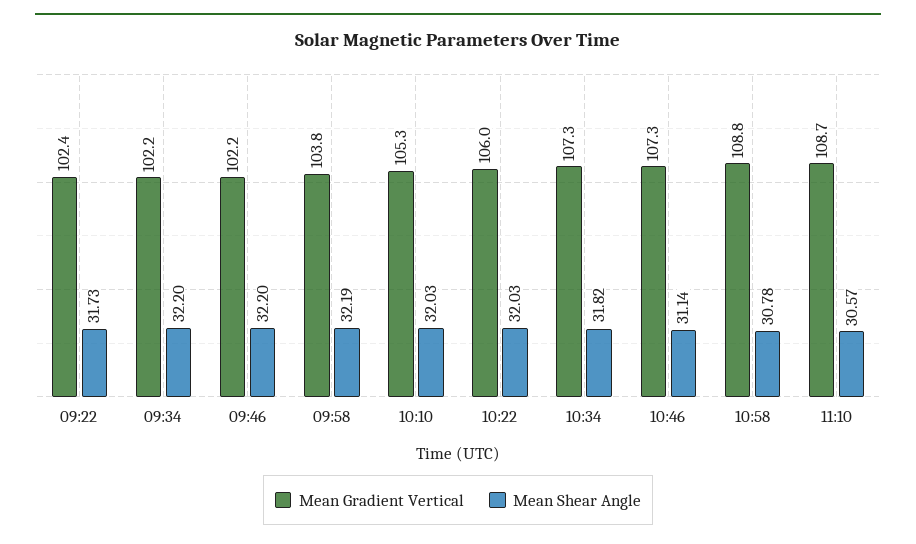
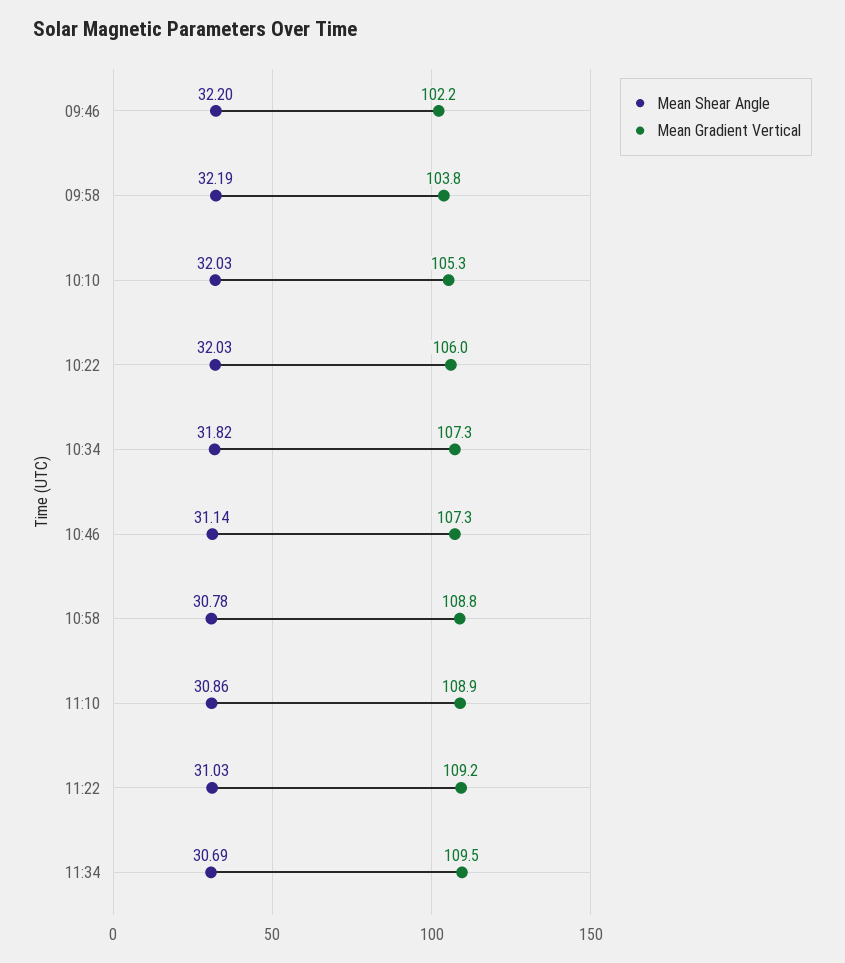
Mean Gradient Vertical, 09:22: 102.4 -> none
Mean Shear Angle, 09:22: 31.73 -> none
Mean Gradient Vertical, 09:34: 102.2 -> none
Mean Shear Angle, 09:34: 32.2 -> none
Mean Gradient Vertical, 11:10: 108.7 -> 108.9
Mean Shear Angle, 11:10: 30.57 -> 30.86
Mean Shear Angle, 11:22: none -> 31.03
Mean Gradient Vertical, 11:22: none -> 109.2
Mean Shear Angle, 11:34: none -> 30.69
Mean Gradient Vertical, 11:34: none -> 109.5

